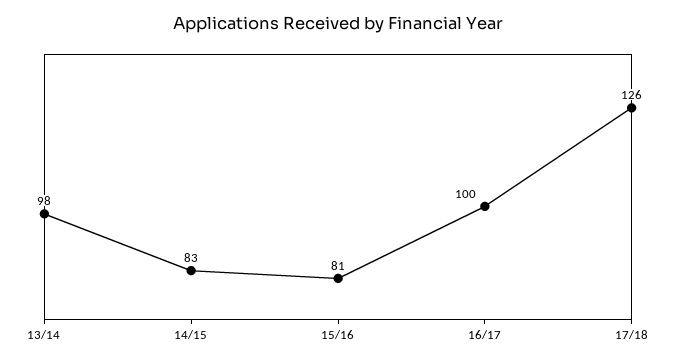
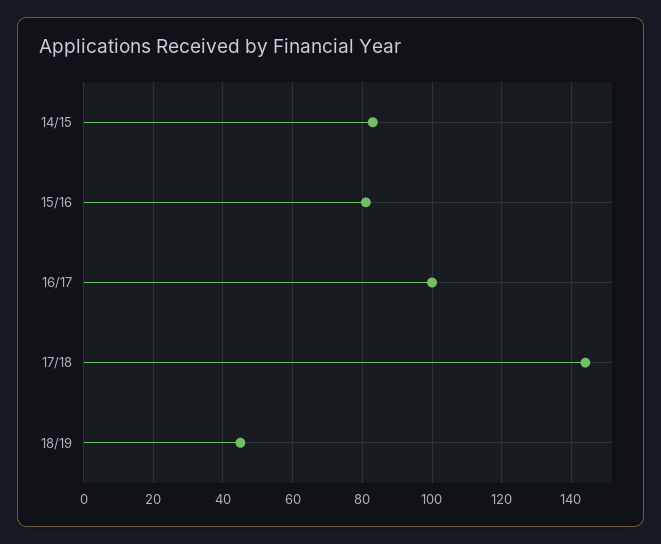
13/14: 98 -> none
17/18: 126 -> 145
18/19: none -> 45

